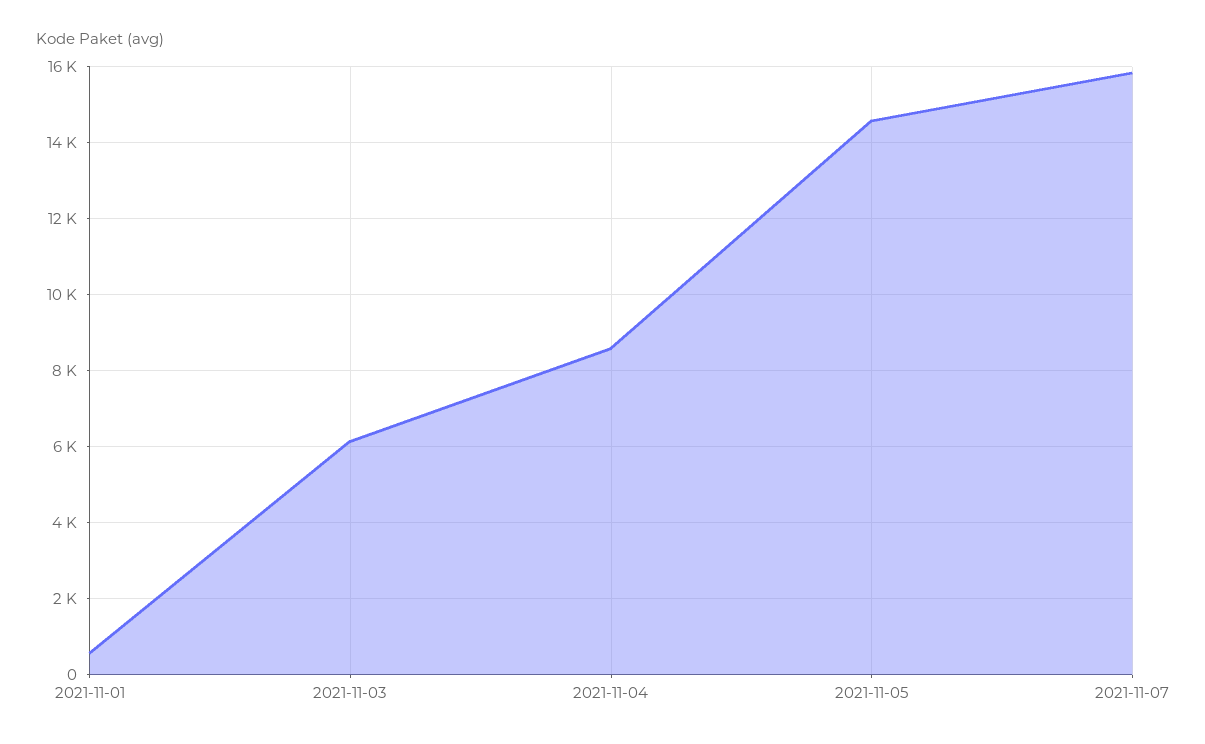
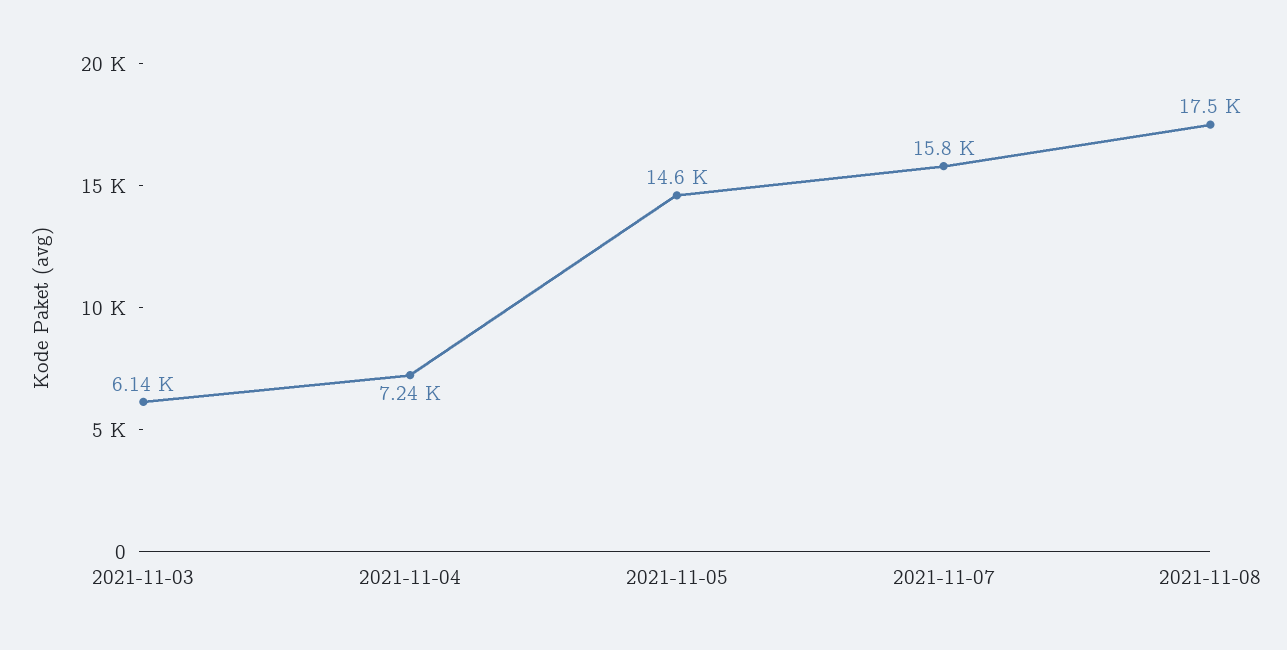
2021-11-01: 600 -> none
2021-11-04: 8600 -> 7240
2021-11-08: none -> 17500

